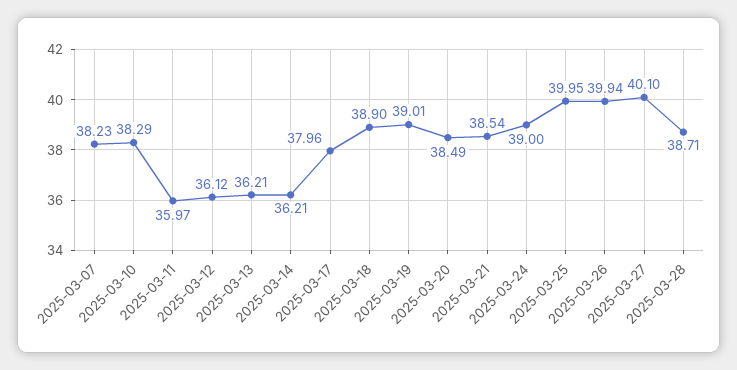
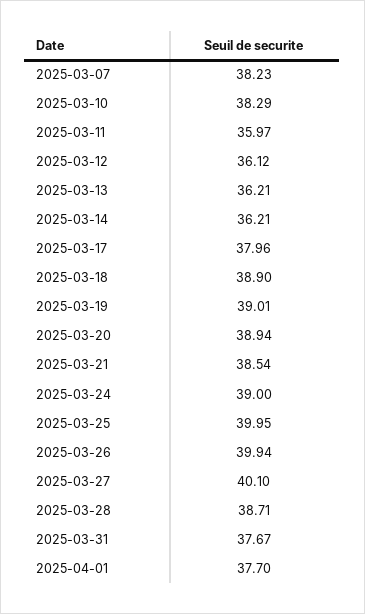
2025-03-20: 38.49 -> 38.94
2025-03-31: none -> 37.67
2025-04-01: none -> 37.7

